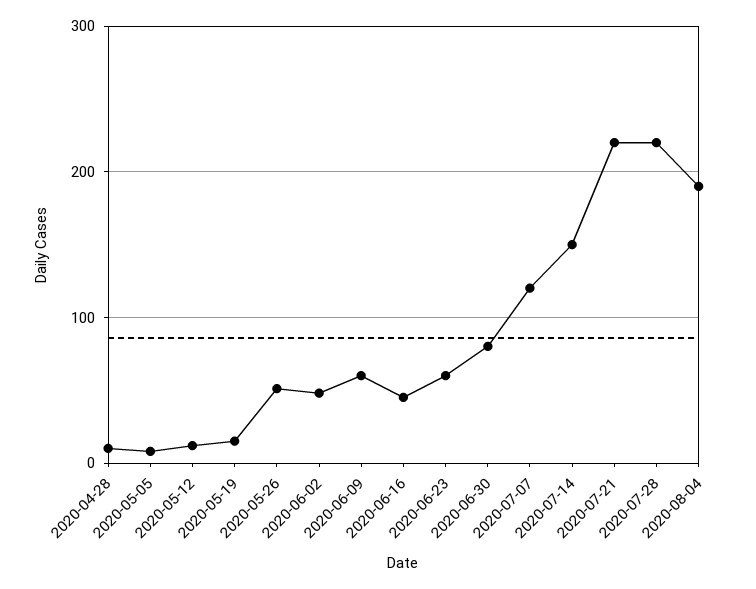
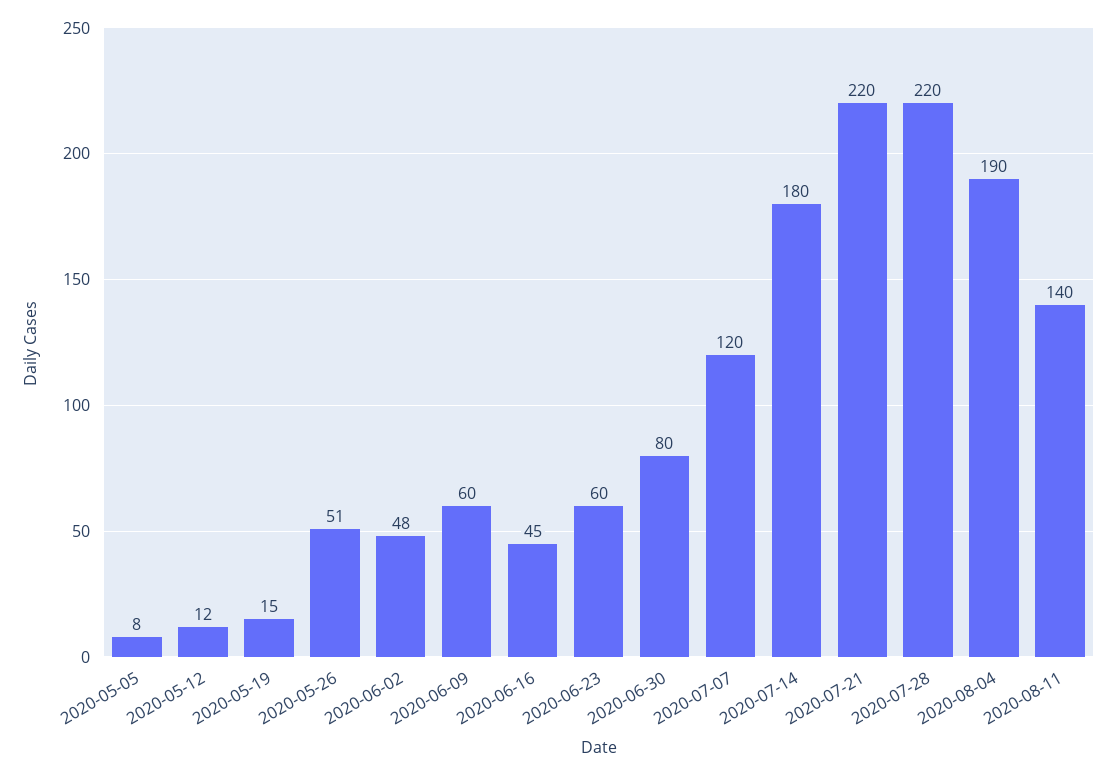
2020-04-28: 10 -> none
2020-07-14: 150 -> 180
2020-08-11: none -> 140

